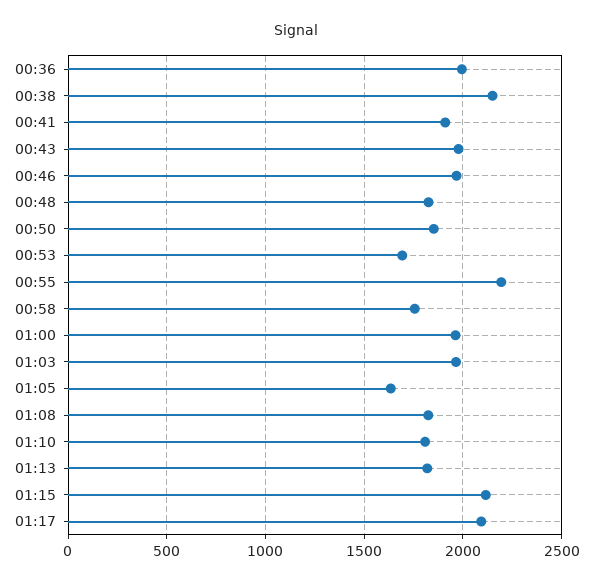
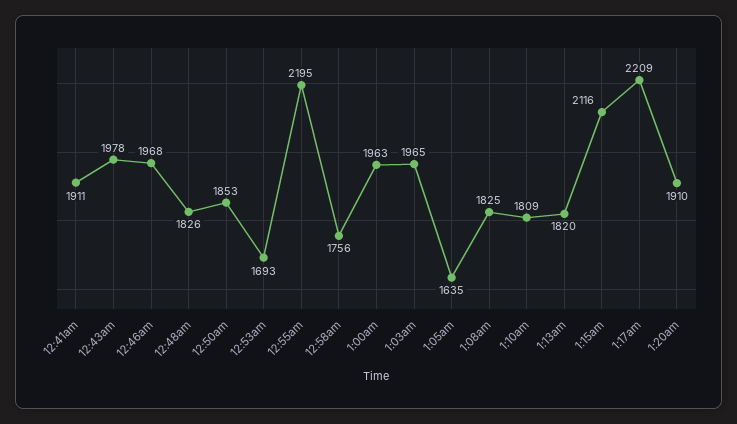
00:36: 2000 -> none
00:38: 2150 -> none
01:17: 2100 -> 2209
1:20am: none -> 1910

